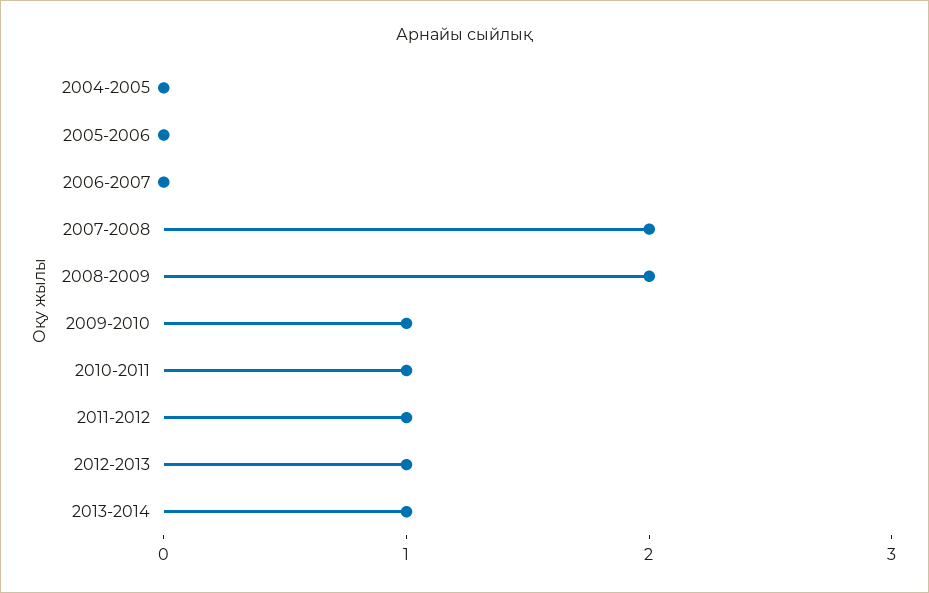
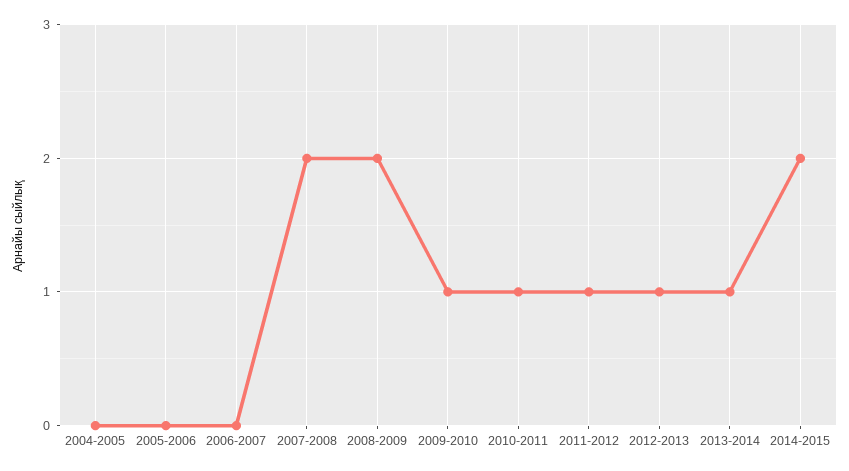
2014-2015: none -> 2

